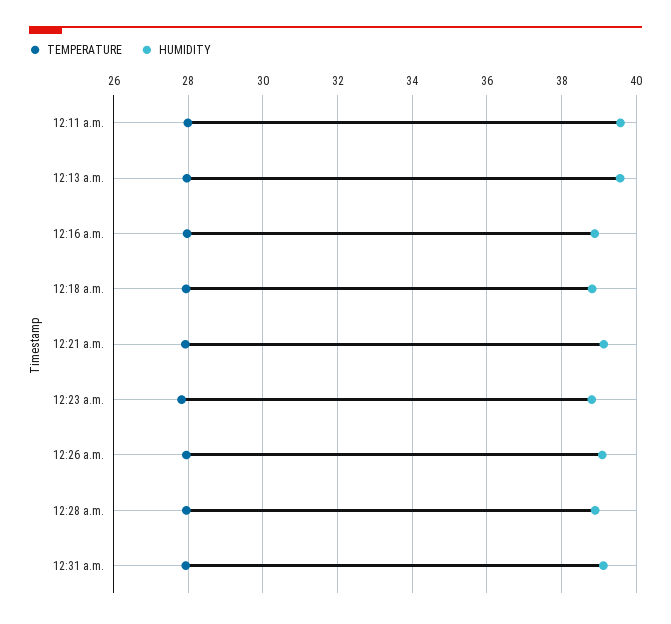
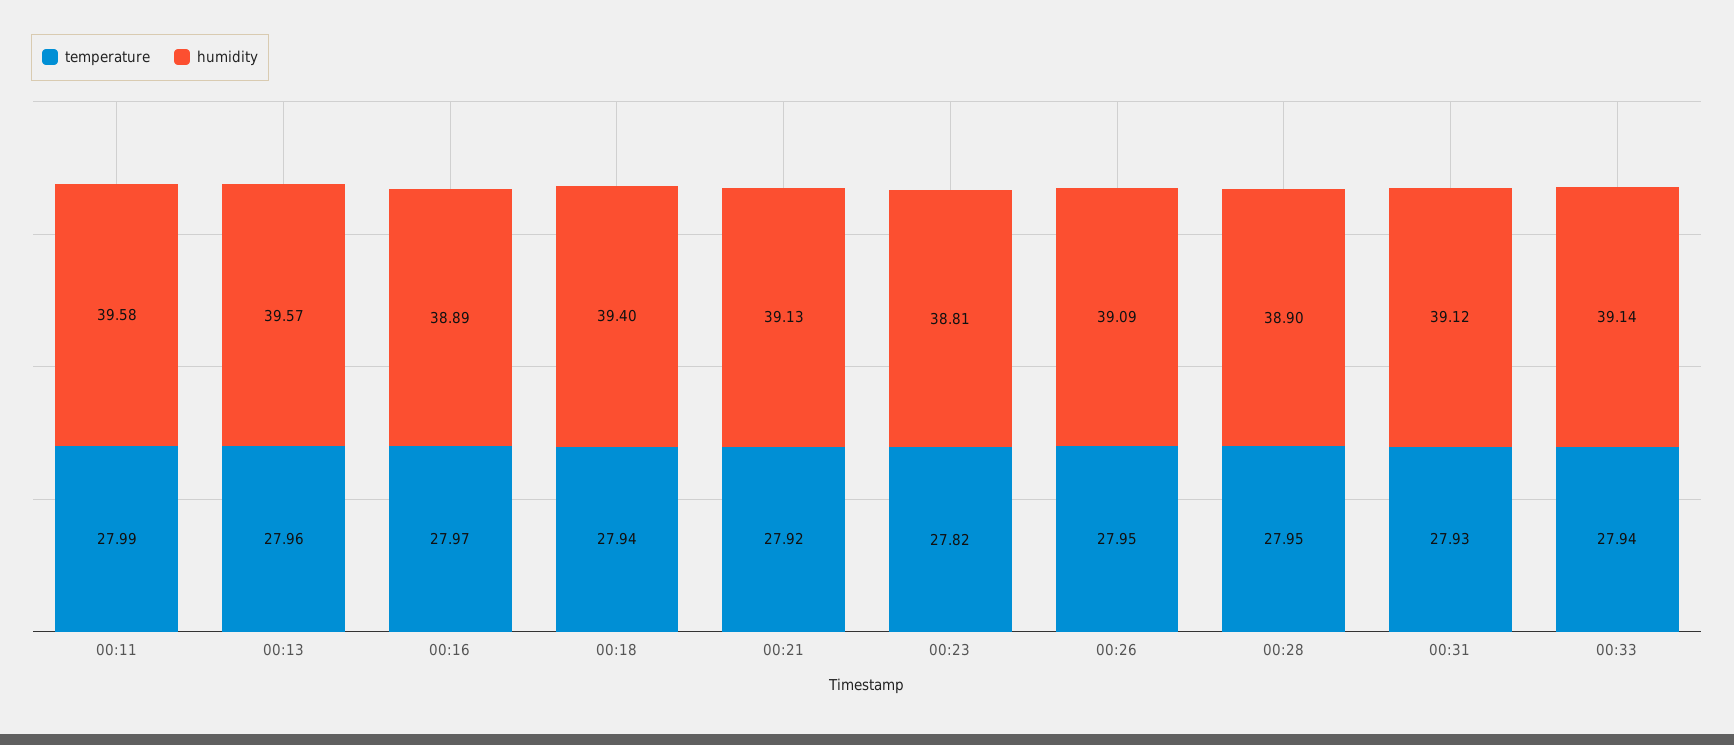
HUMIDITY, 12:18 a.m.: 38.8 -> 39.4
TEMPERATURE, 00:33: none -> 27.94
HUMIDITY, 00:33: none -> 39.14

